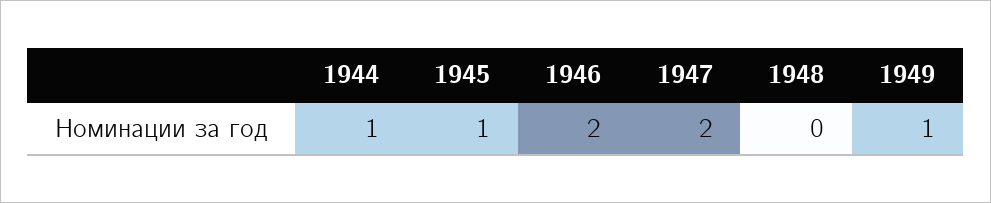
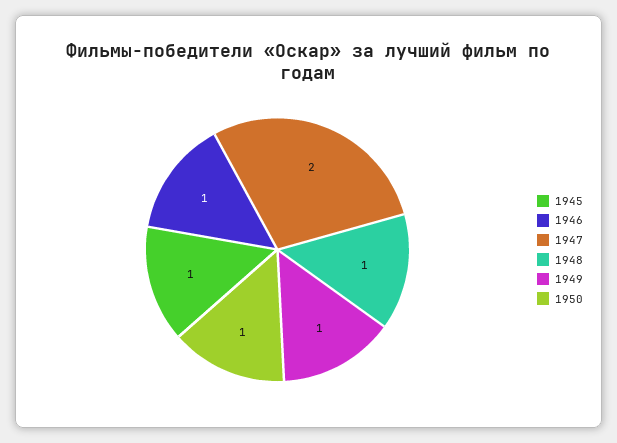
1944: 1 -> none
1946: 2 -> 1
1948: 0 -> 1
1950: none -> 1

